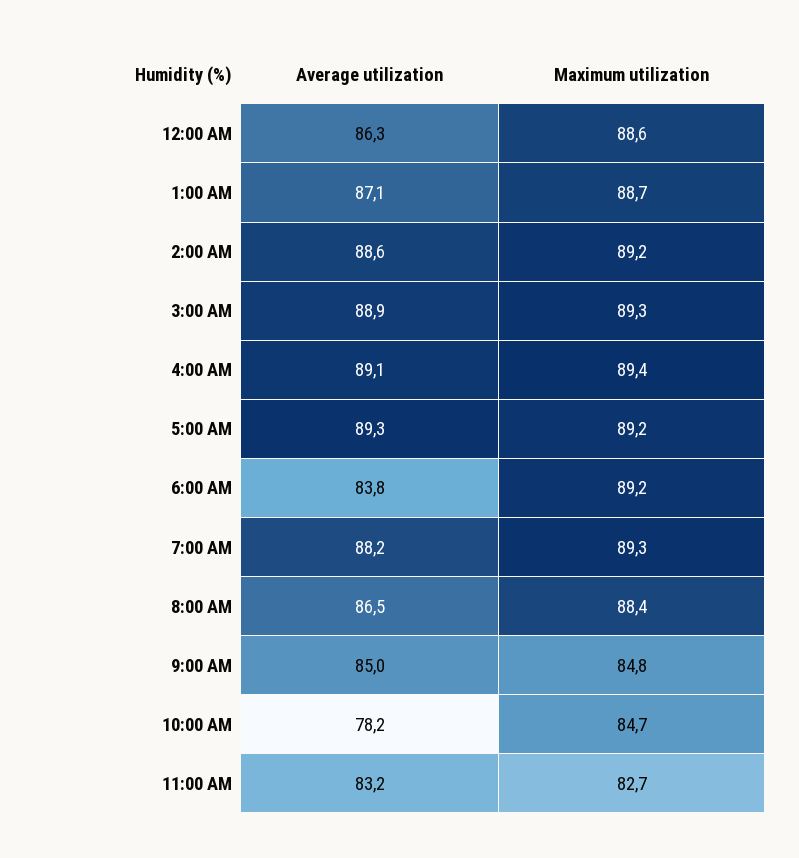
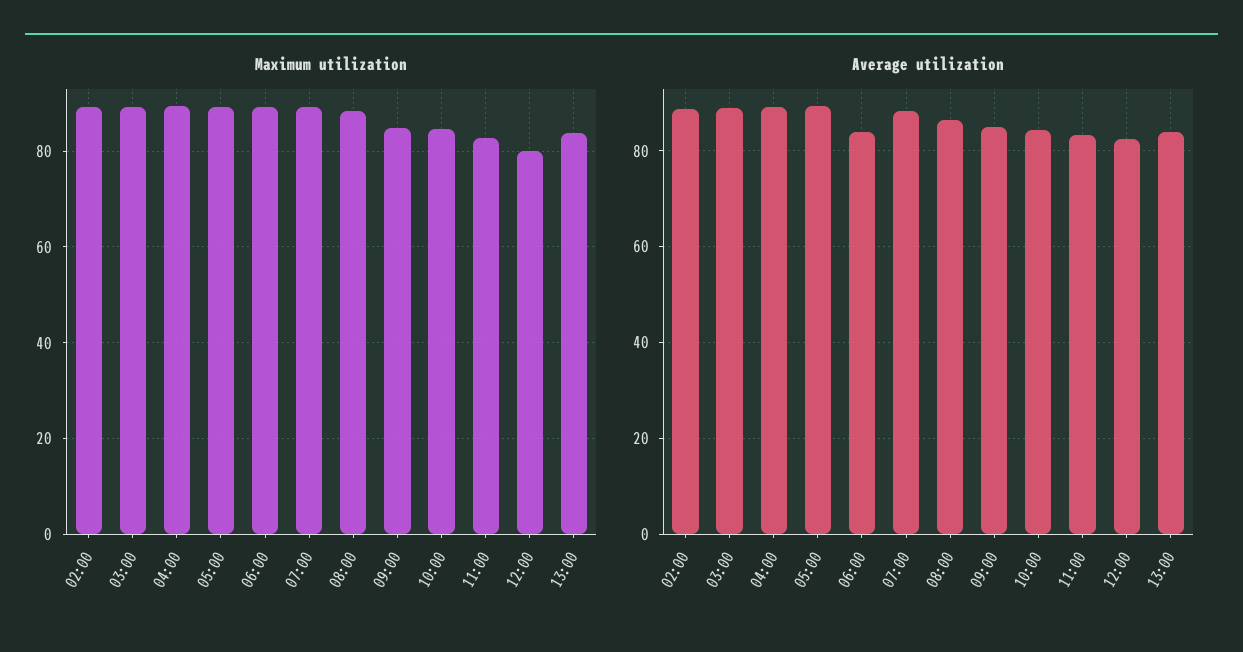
Average utilization, 12:00 AM: 86.3 -> none
Maximum utilization, 12:00 AM: 88.6 -> none
Average utilization, 1:00 AM: 87.1 -> none
Maximum utilization, 1:00 AM: 88.7 -> none
Average utilization, 10:00 AM: 78.2 -> 84
Maximum utilization, 12:00: none -> 80
Maximum utilization, 13:00: none -> 84
Average utilization, 12:00: none -> 82
Average utilization, 13:00: none -> 84

